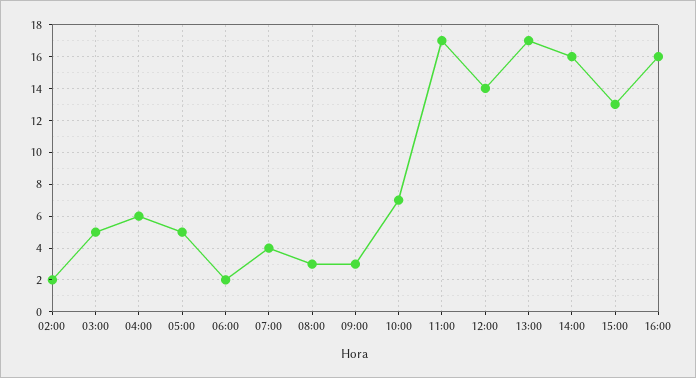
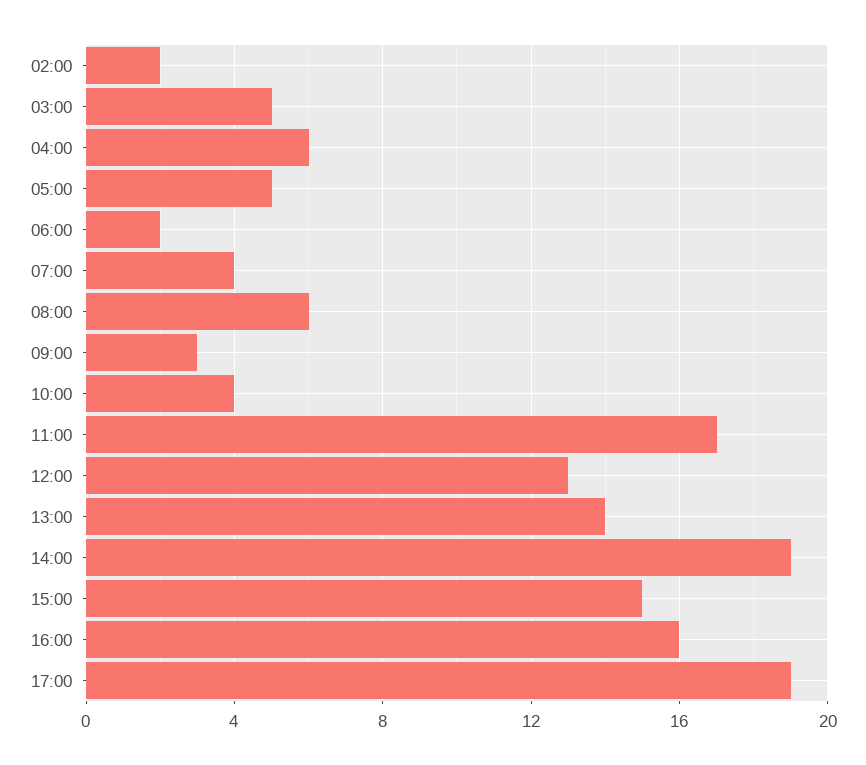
08:00: 3 -> 6
10:00: 7 -> 4
12:00: 14 -> 13
13:00: 17 -> 14
14:00: 16 -> 19
15:00: 13 -> 15
17:00: none -> 19

